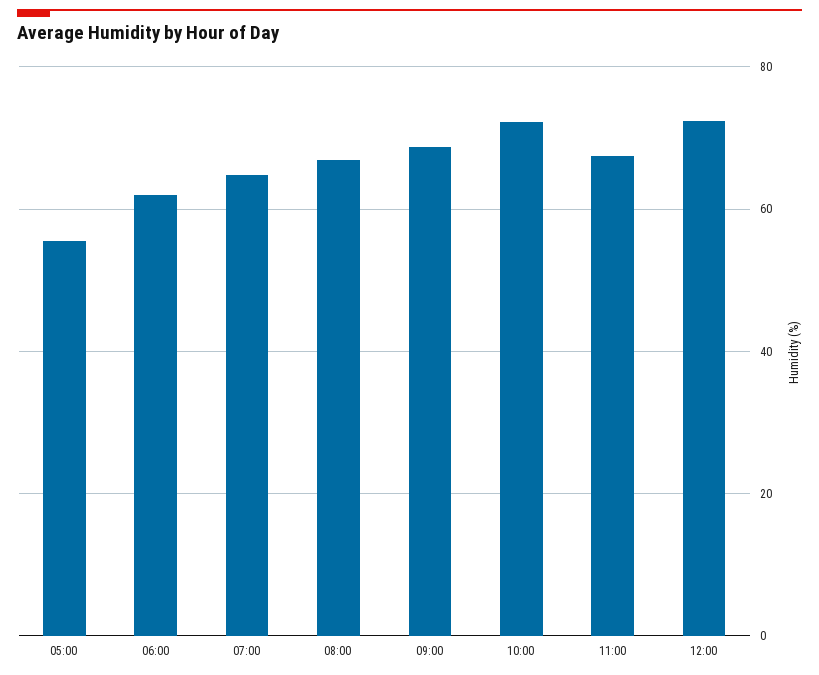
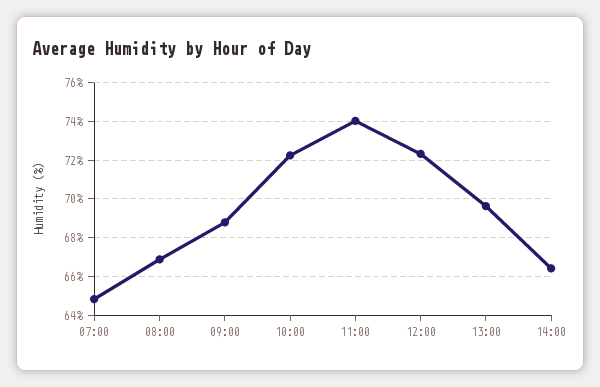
05:00: 56 -> none
06:00: 62 -> none
11:00: 68 -> 74
13:00: none -> 69.5
14:00: none -> 66.5

